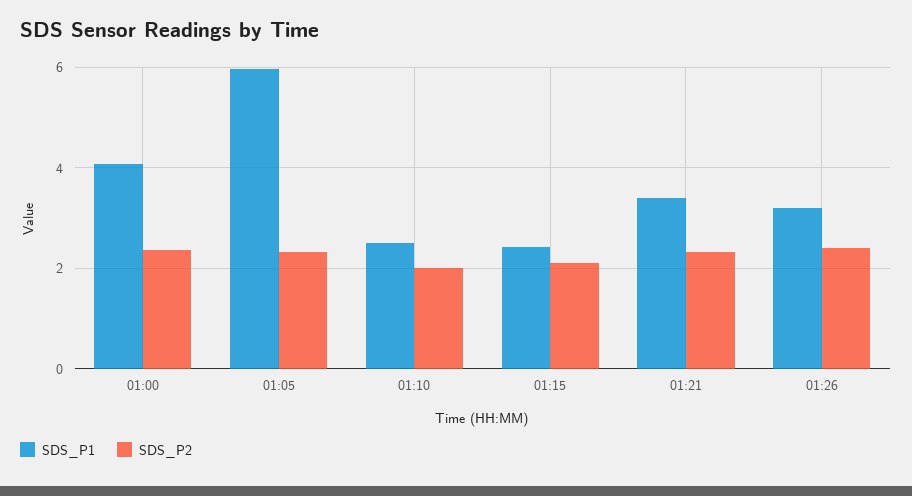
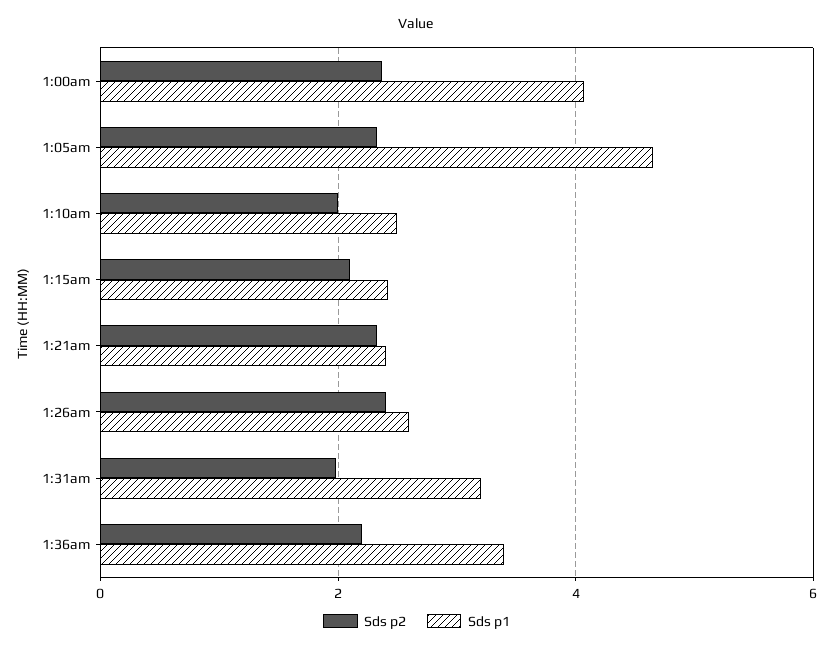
SDS_P1, 01:05: 6 -> 4.6
SDS_P1, 01:21: 3.4 -> 2.4
SDS_P1, 01:26: 3.2 -> 2.6
SDS_P2, 1:31am: none -> 2
SDS_P1, 1:31am: none -> 3.2
SDS_P2, 1:36am: none -> 2.2
SDS_P1, 1:36am: none -> 3.4

